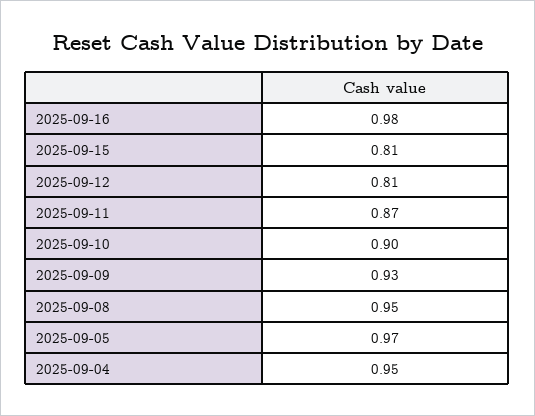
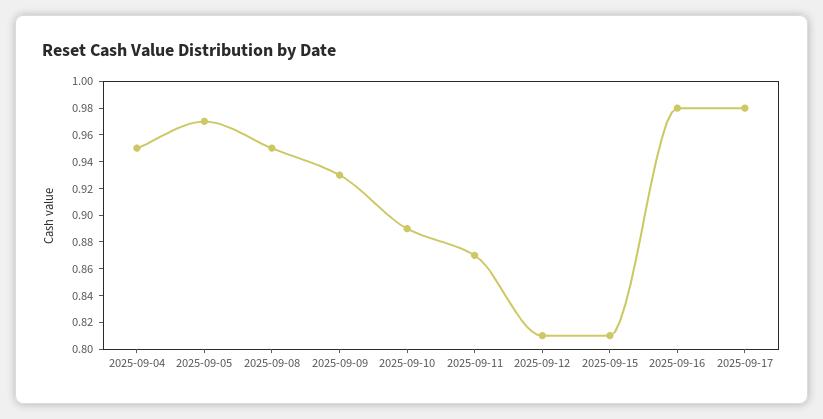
2025-09-10: 0.9 -> 0.89
2025-09-17: none -> 0.98

